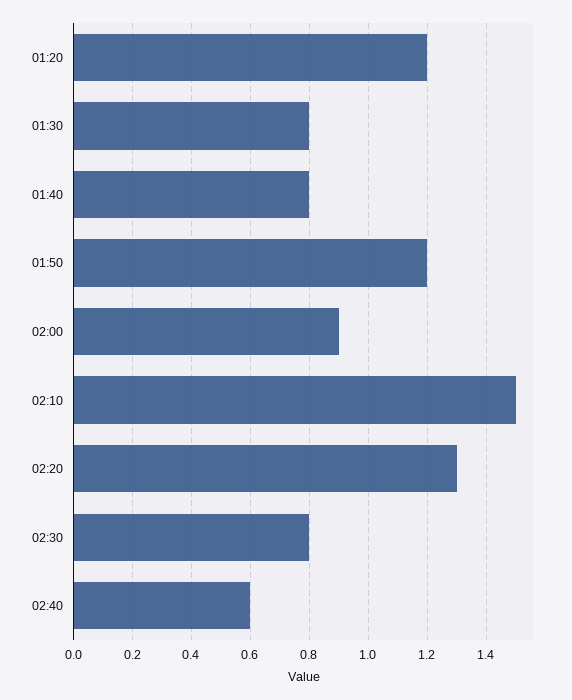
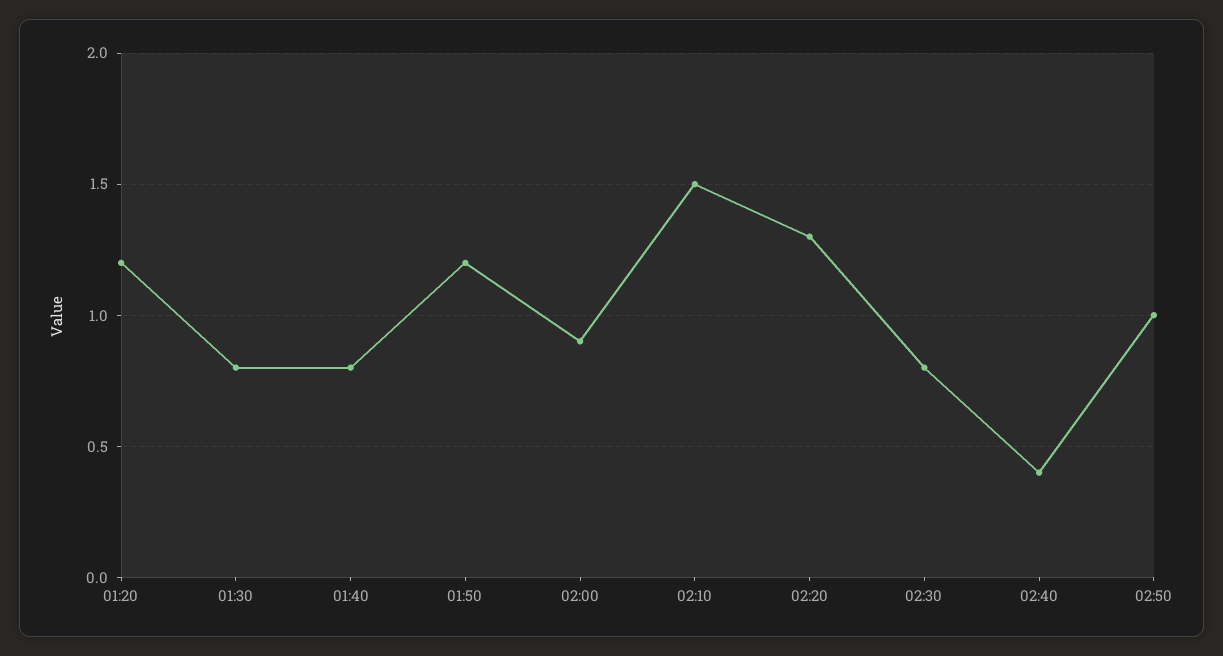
02:40: 0.6 -> 0.4
02:50: none -> 1

